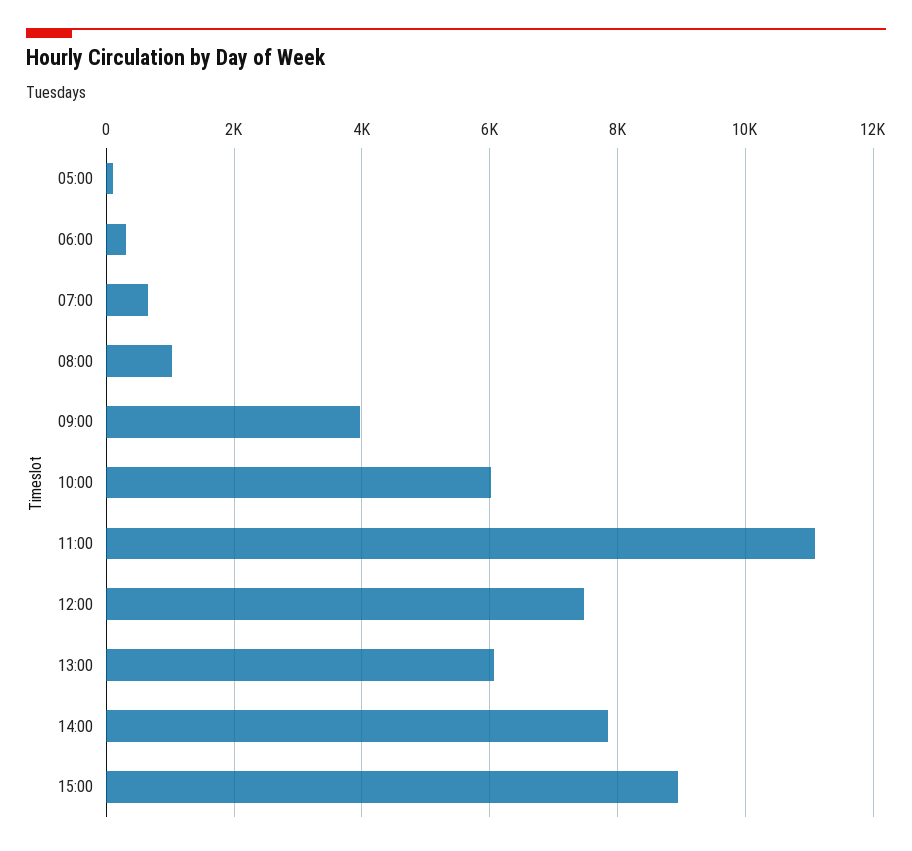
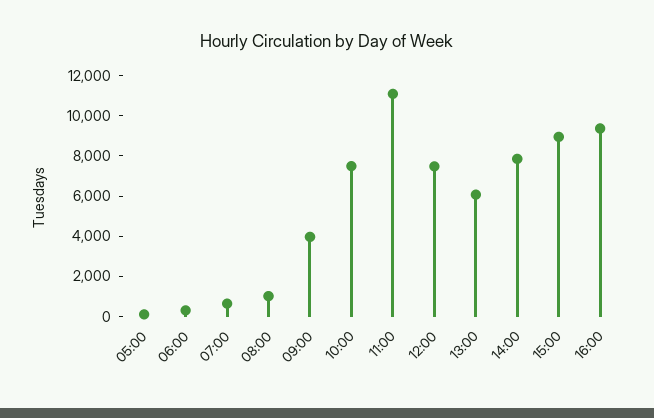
10:00: 6000 -> 7500
16:00: none -> 9500

